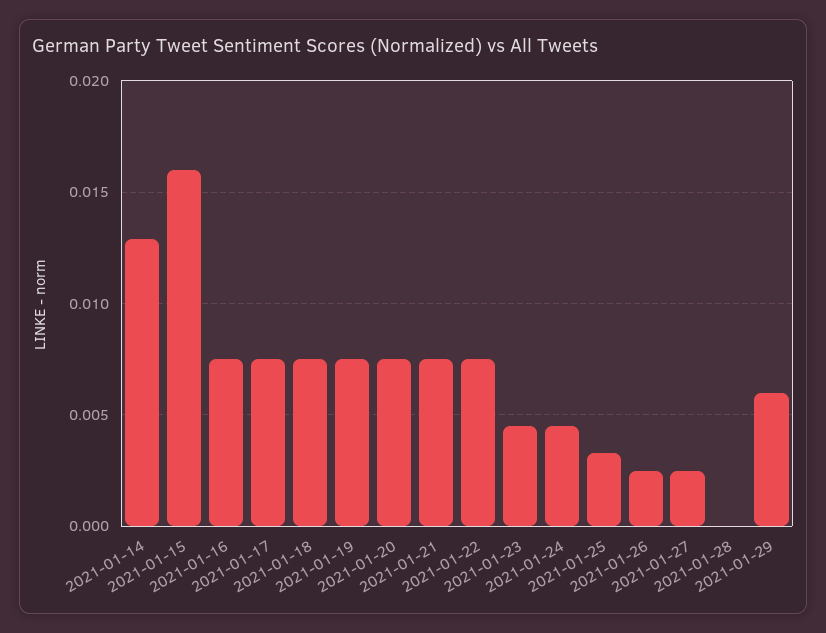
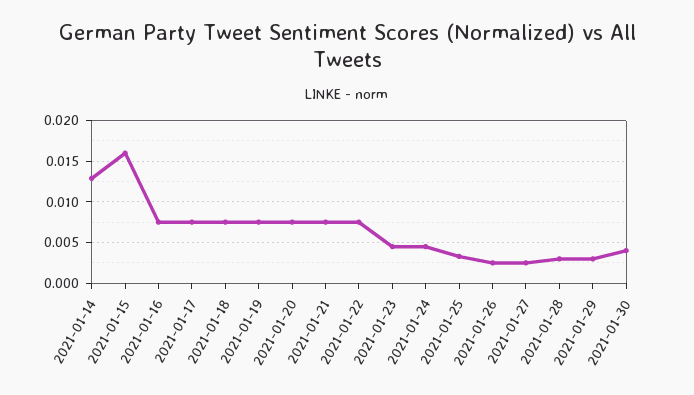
2021-01-28: 0 -> 0.003
2021-01-29: 0.006 -> 0.003
2021-01-30: none -> 0.004

